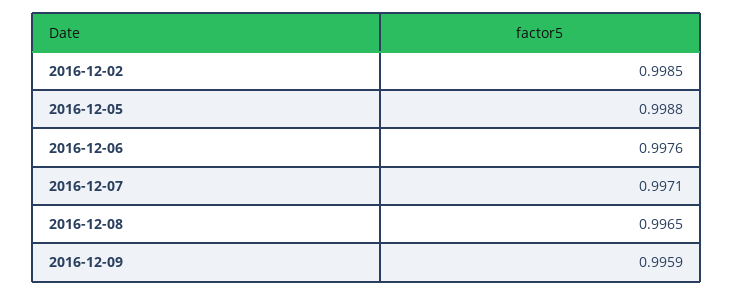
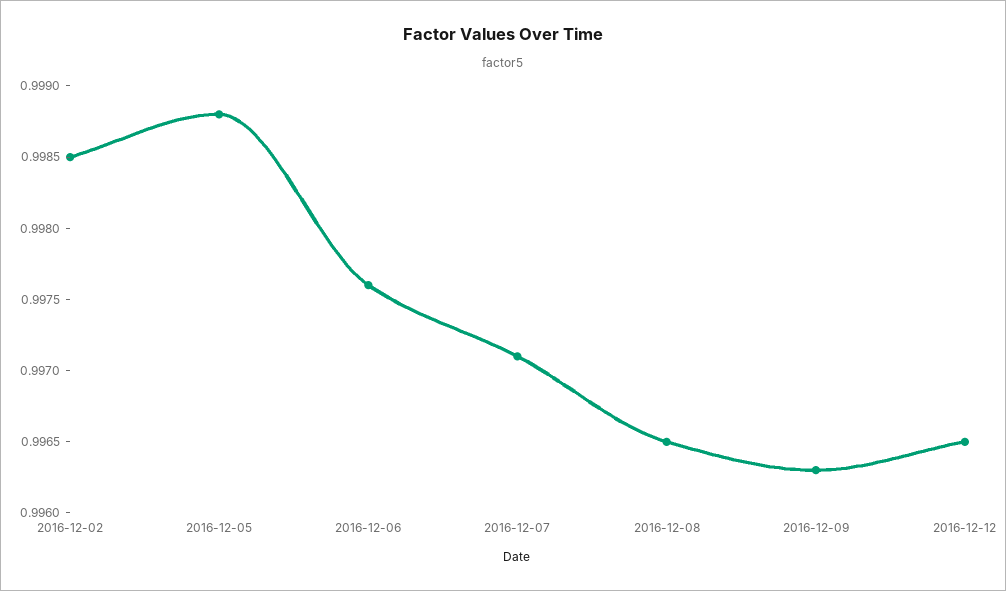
2016-12-09: 0.9959 -> 0.9963
2016-12-12: none -> 0.9965

